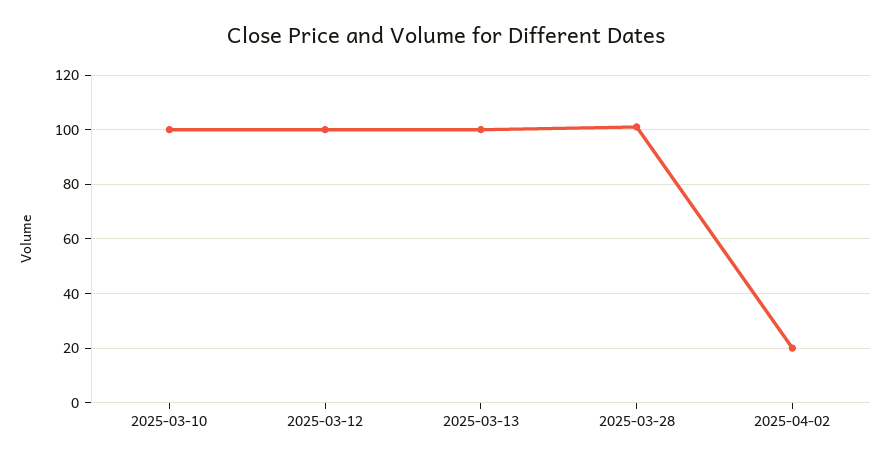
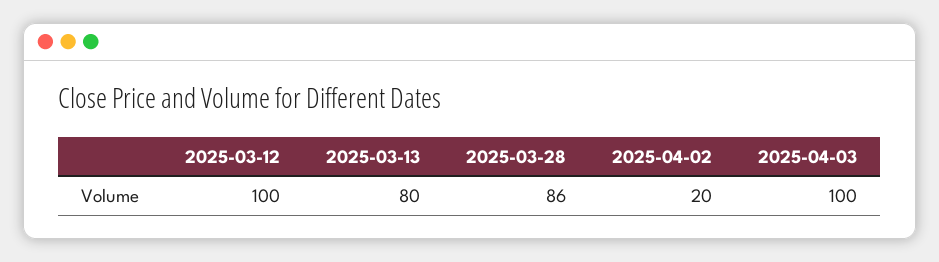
2025-03-10: 100 -> none
2025-03-13: 100 -> 80
2025-03-28: 100 -> 86
2025-04-03: none -> 100

